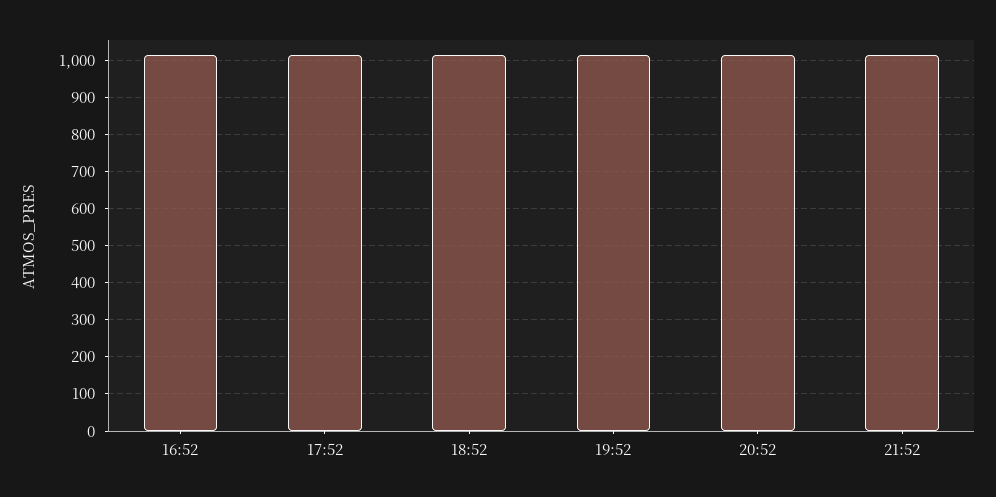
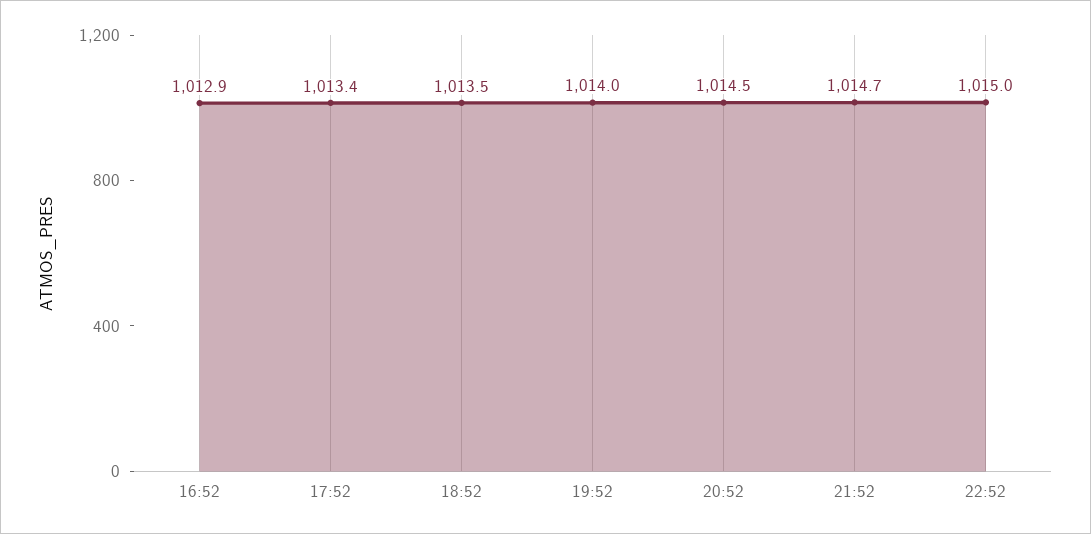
22:52: none -> 1015

